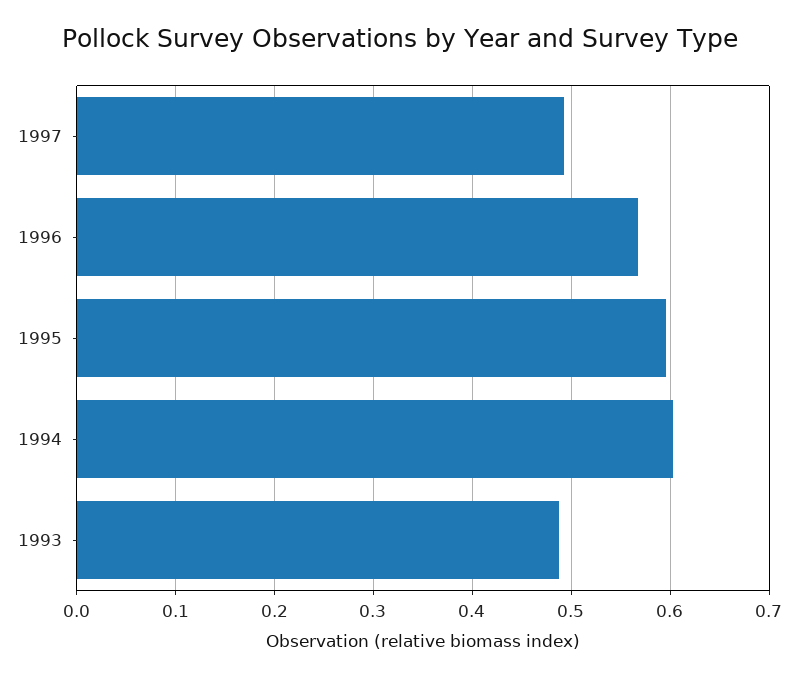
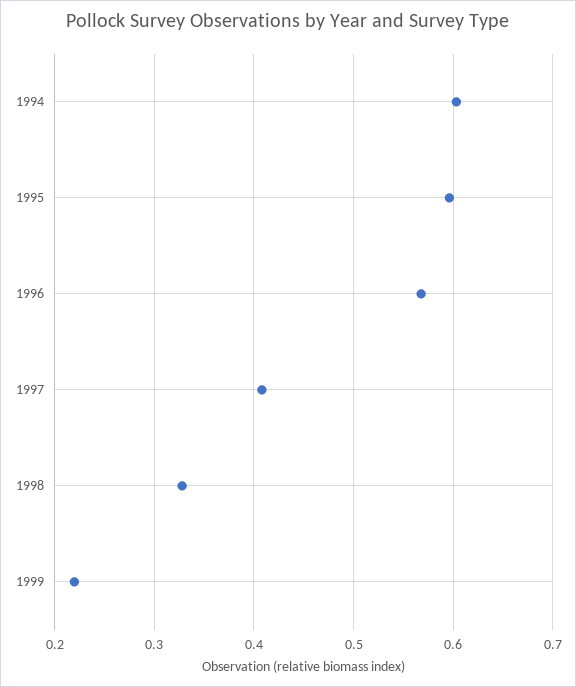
1997: 0.49 -> 0.41
1993: 0.49 -> none
1998: none -> 0.33
1999: none -> 0.22

